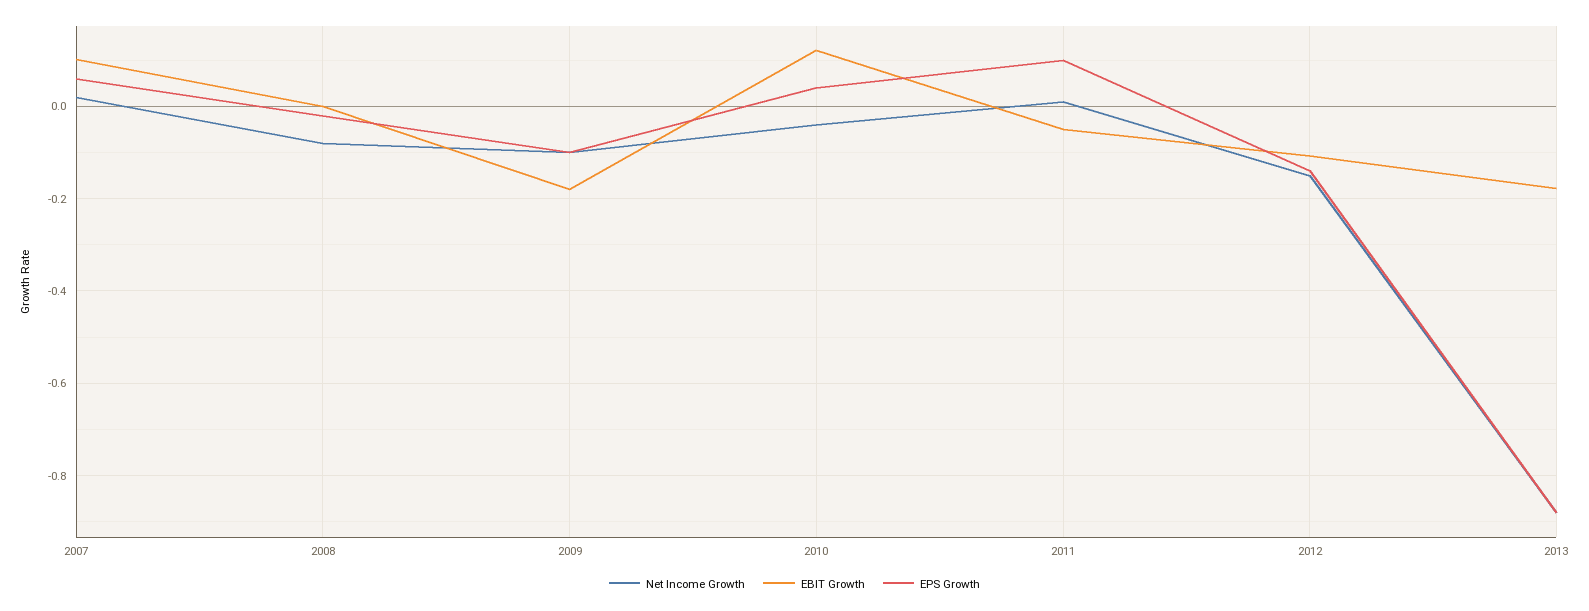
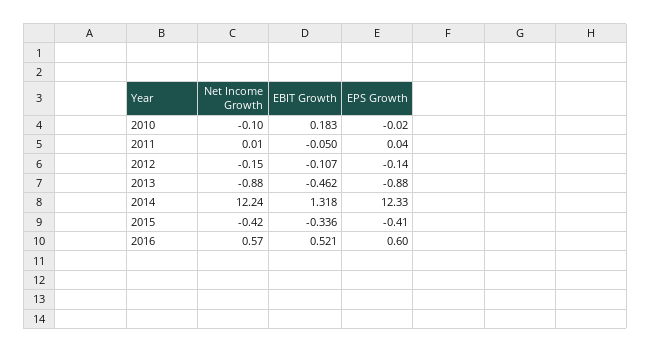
Net Income Growth, 2007: 0.02 -> none
EBIT Growth, 2007: 0.1 -> none
EPS Growth, 2007: 0.06 -> none
Net Income Growth, 2008: -0.08 -> none
EBIT Growth, 2008: 0 -> none
EPS Growth, 2008: -0.02 -> none
Net Income Growth, 2009: -0.1 -> none
EBIT Growth, 2009: -0.18 -> none
EPS Growth, 2009: -0.1 -> none
Net Income Growth, 2010: -0.04 -> -0.1
EBIT Growth, 2010: 0.12 -> 0.183
EPS Growth, 2010: 0.04 -> -0.02
EPS Growth, 2011: 0.1 -> 0.04
EBIT Growth, 2013: -0.18 -> -0.462
Net Income Growth, 2014: none -> 12.24
EBIT Growth, 2014: none -> 1.318
EPS Growth, 2014: none -> 12.33
Net Income Growth, 2015: none -> -0.42
EBIT Growth, 2015: none -> -0.336
EPS Growth, 2015: none -> -0.41
Net Income Growth, 2016: none -> 0.57
EBIT Growth, 2016: none -> 0.521
EPS Growth, 2016: none -> 0.6

